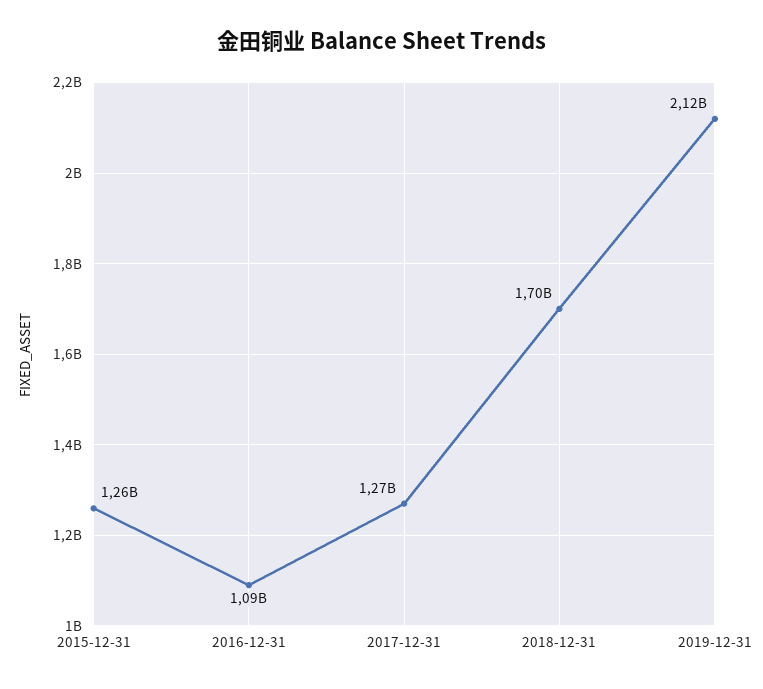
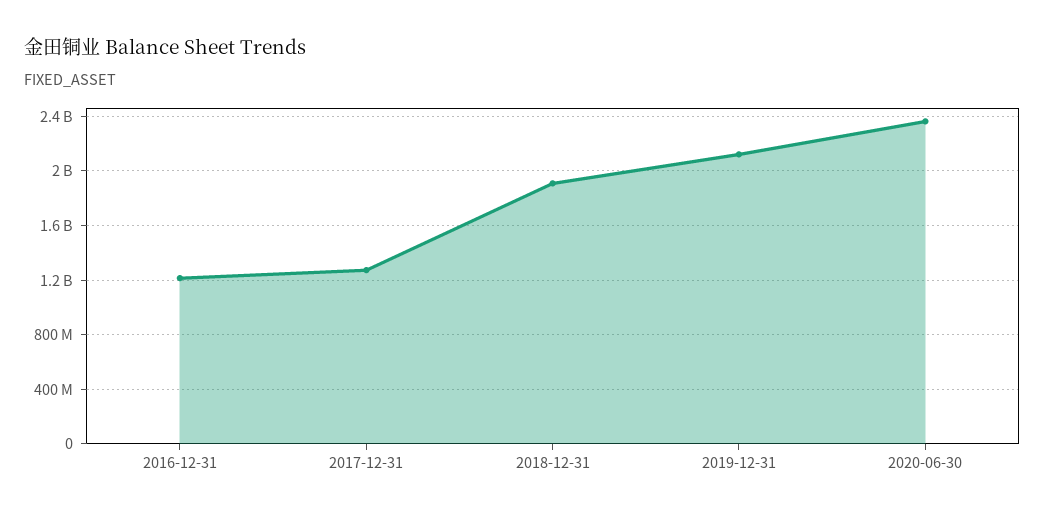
2015-12-31: 1260000000 -> none
2016-12-31: 1090000000 -> 1200000000
2018-12-31: 1700000000 -> 1900000000
2020-06-30: none -> 2350000000

